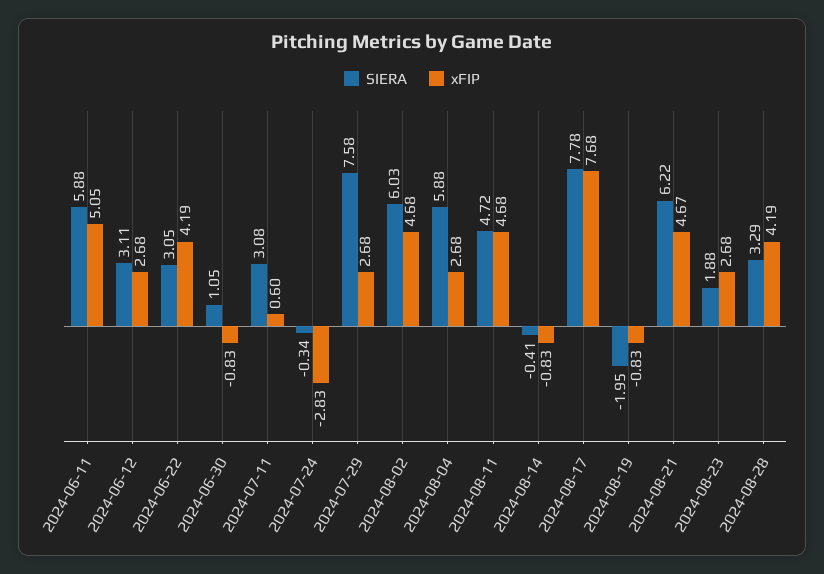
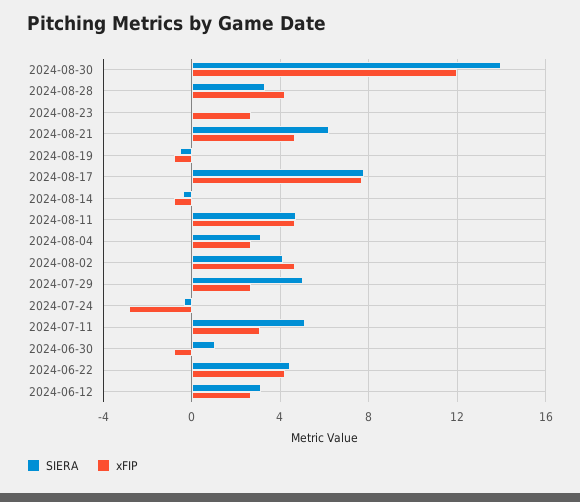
SIERA, 2024-06-11: 5.88 -> none
xFIP, 2024-06-11: 5.05 -> none
SIERA, 2024-06-22: 3.05 -> 4.5
SIERA, 2024-07-11: 3.08 -> 5
xFIP, 2024-07-11: 0.6 -> 3
SIERA, 2024-07-29: 7.58 -> 5
SIERA, 2024-08-02: 6.03 -> 4
SIERA, 2024-08-04: 5.88 -> 3
SIERA, 2024-08-19: -1.95 -> -0.5
SIERA, 2024-08-23: 1.88 -> 0
SIERA, 2024-08-30: none -> 14
xFIP, 2024-08-30: none -> 12

